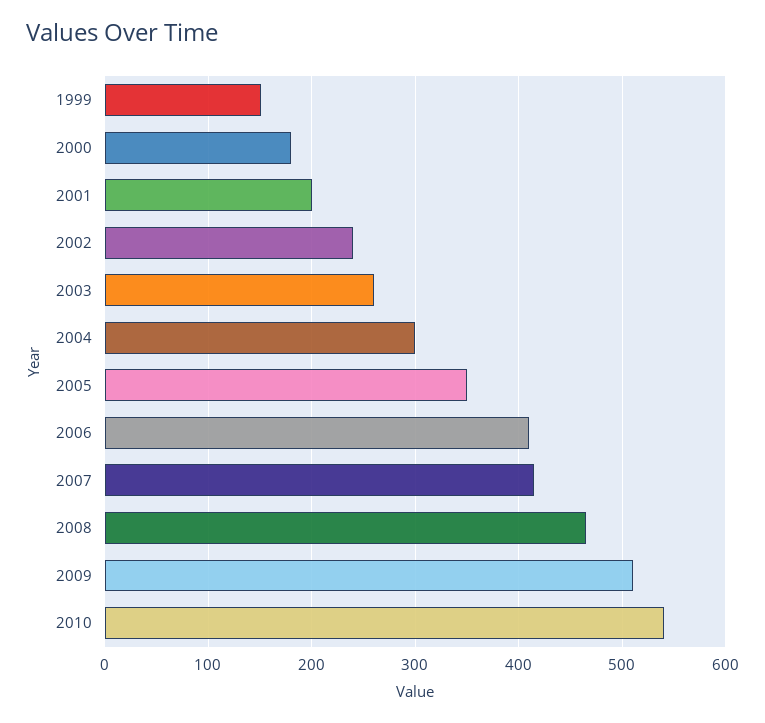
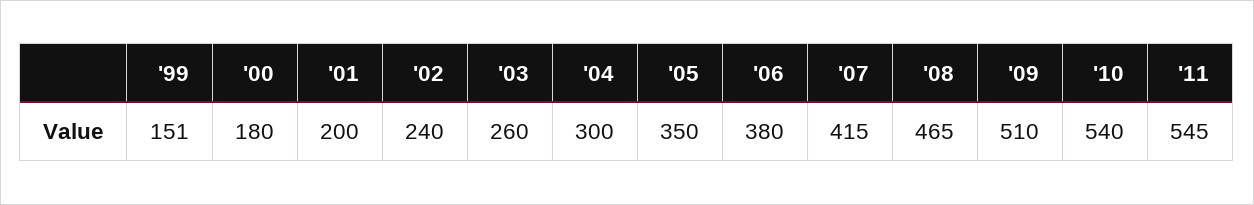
2006: 410 -> 380
'11: none -> 545

